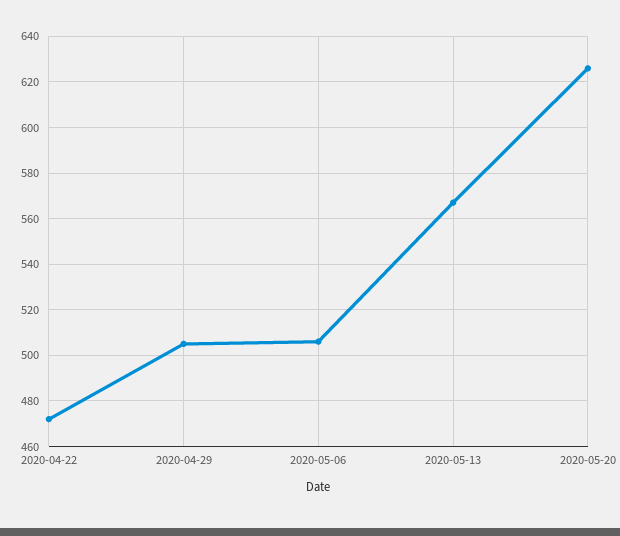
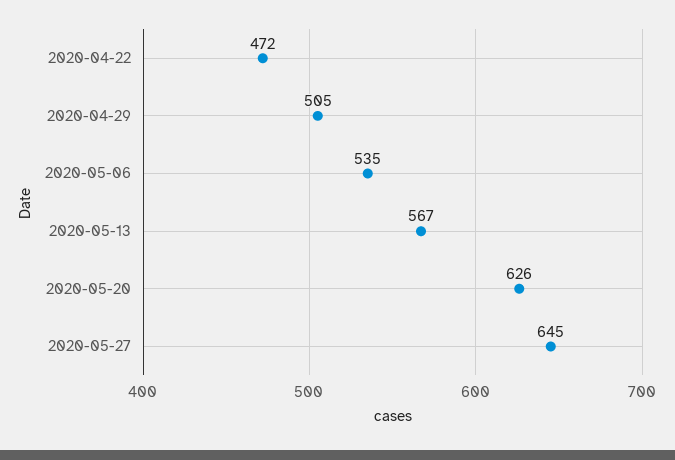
2020-05-06: 505 -> 535
2020-05-27: none -> 645

